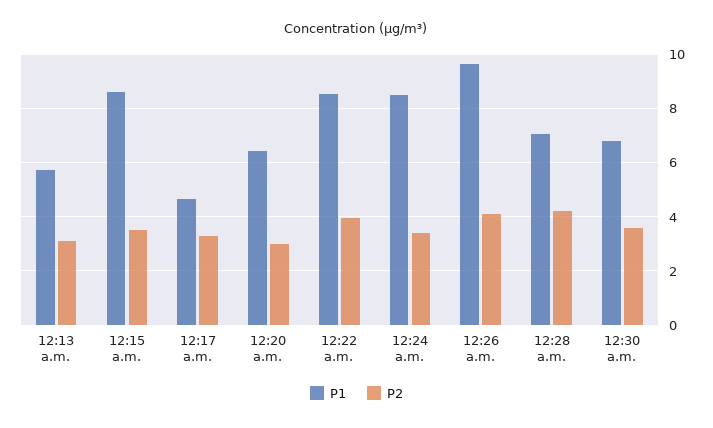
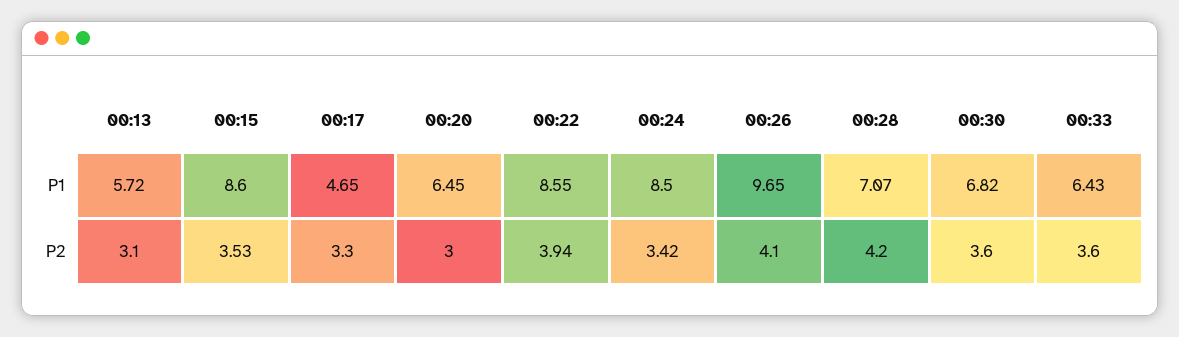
P1, 00:33: none -> 6.43
P2, 00:33: none -> 3.6

